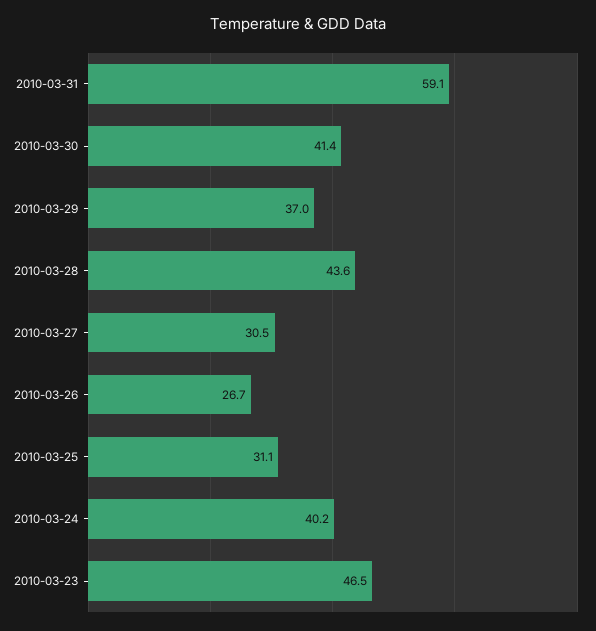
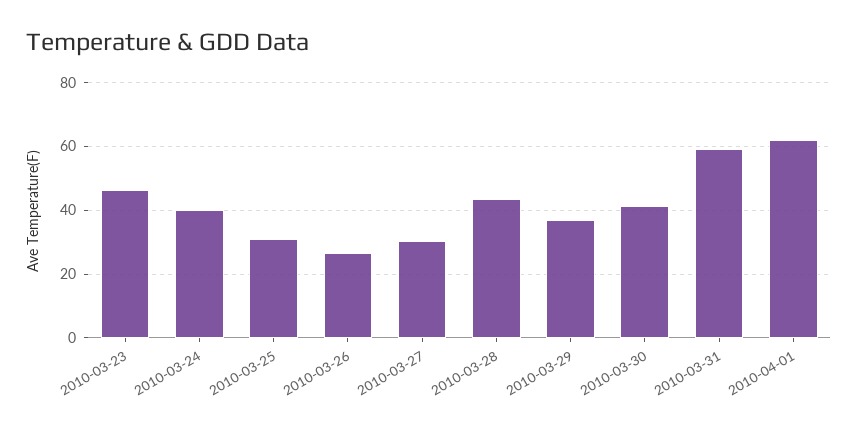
2010-04-01: none -> 62

